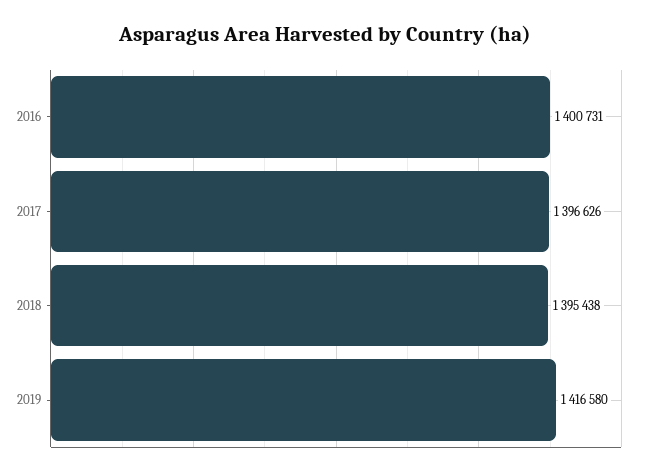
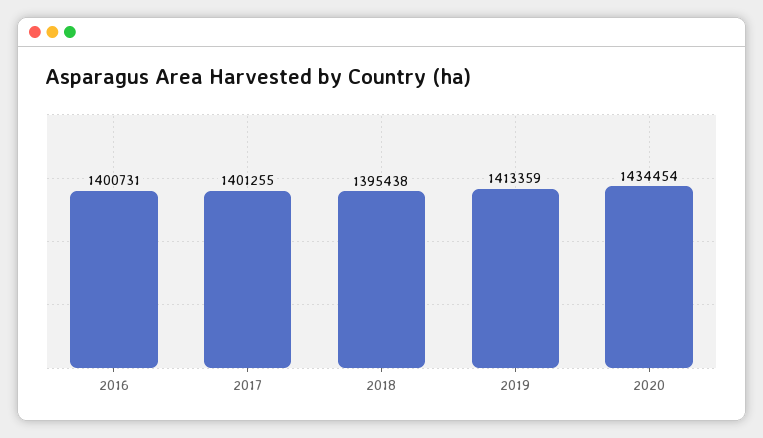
2017: 1396626 -> 1401255
2019: 1416580 -> 1413359
2020: none -> 1434454

